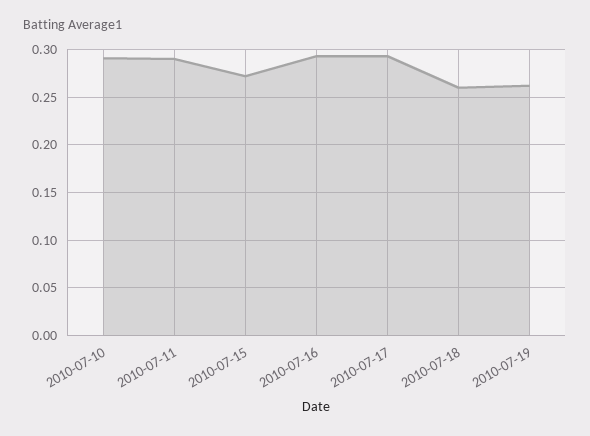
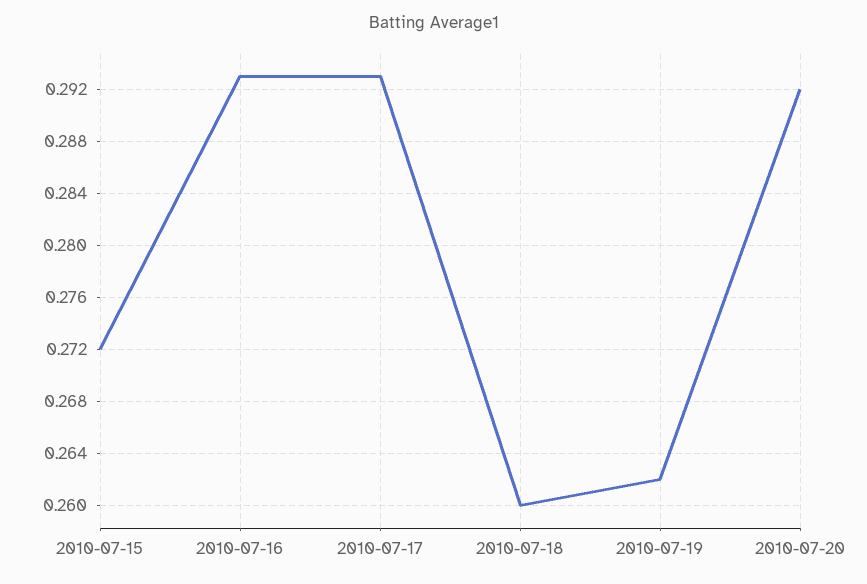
2010-07-10: 0.29 -> none
2010-07-11: 0.29 -> none
2010-07-20: none -> 0.292

